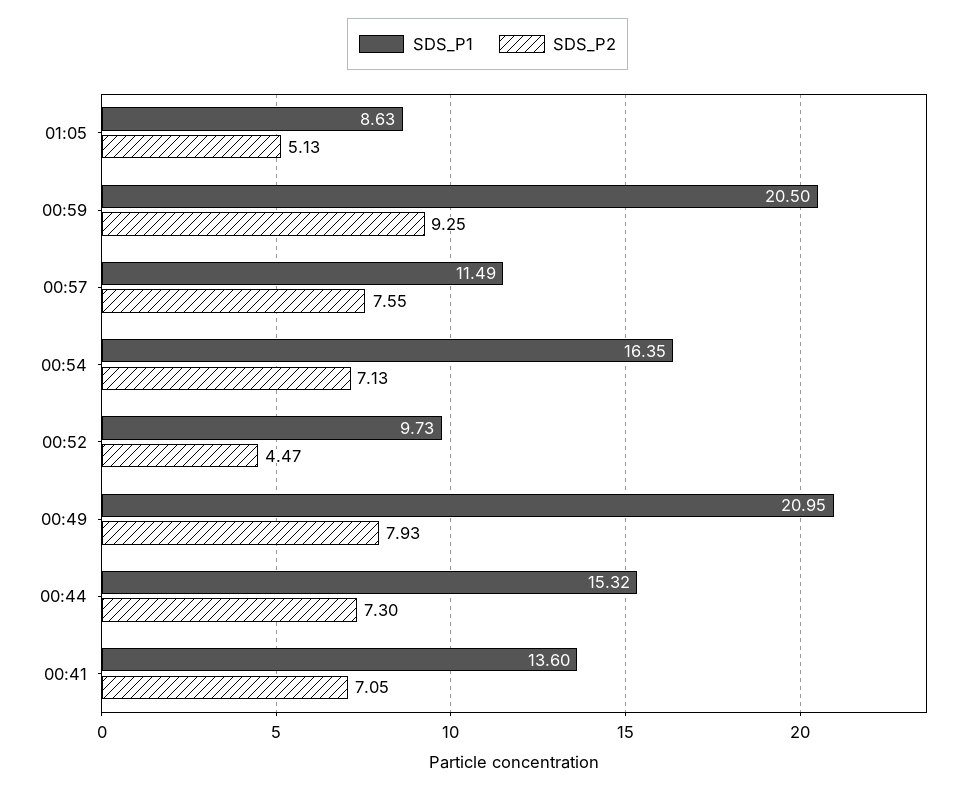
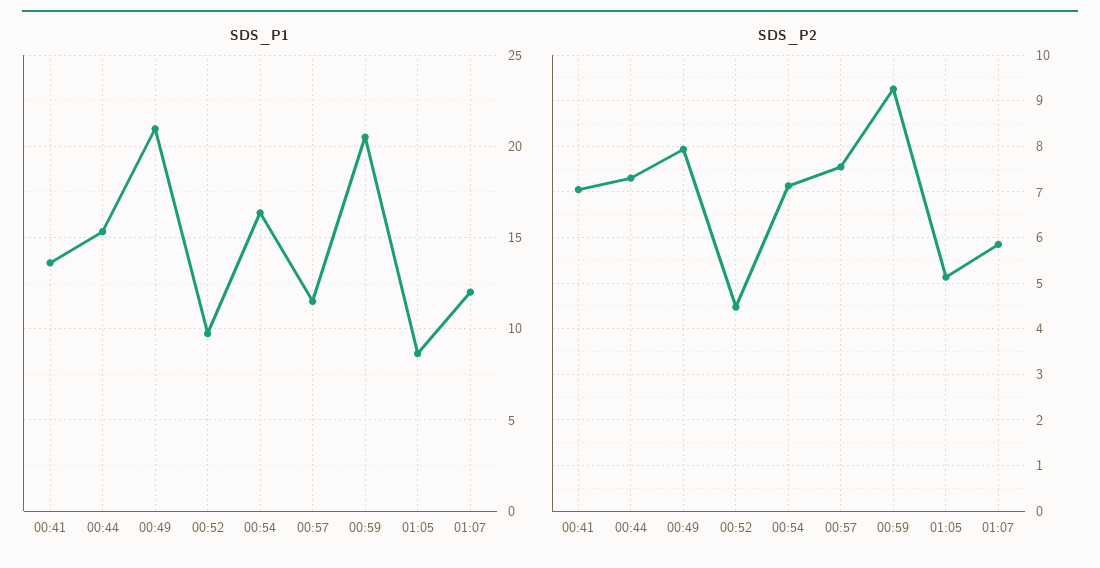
SDS_P1, 01:07: none -> 12
SDS_P2, 01:07: none -> 5.8

